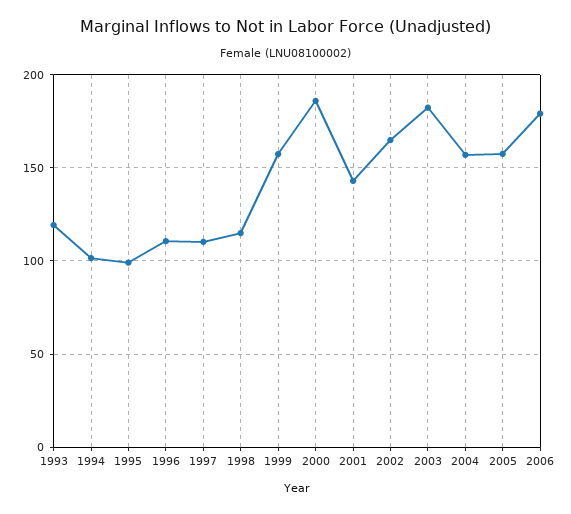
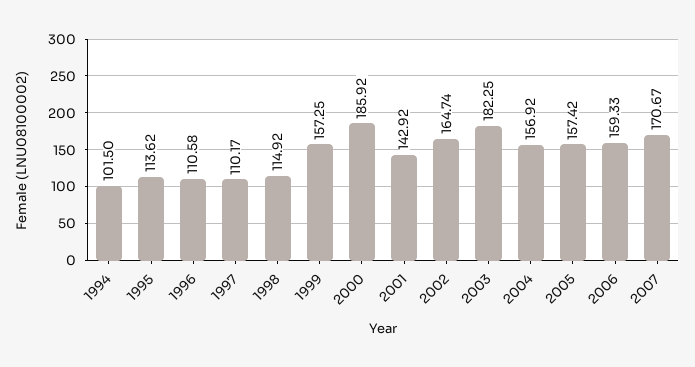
1993: 120 -> none
1995: 100 -> 113.62
2006: 180 -> 159.33
2007: none -> 170.67

